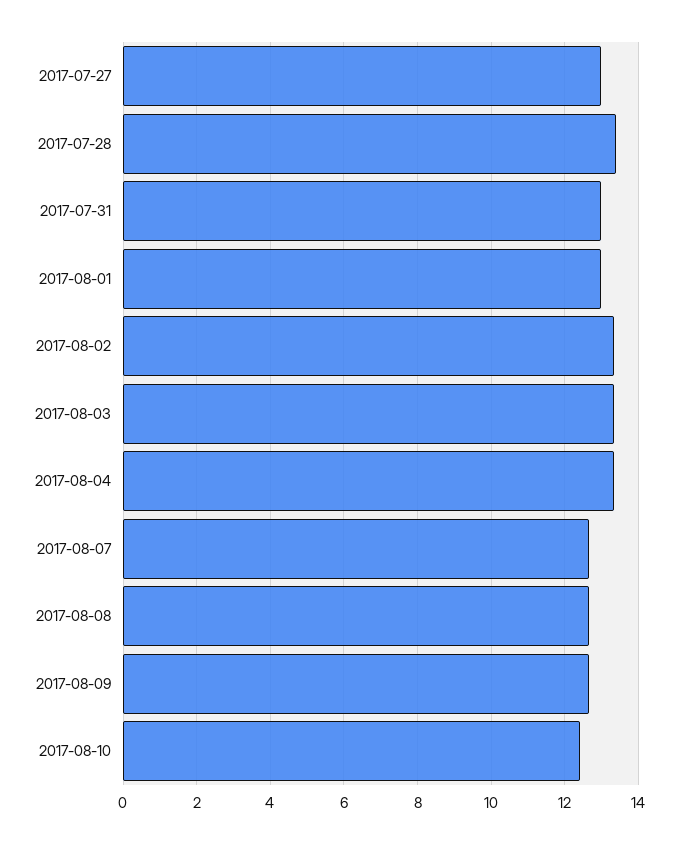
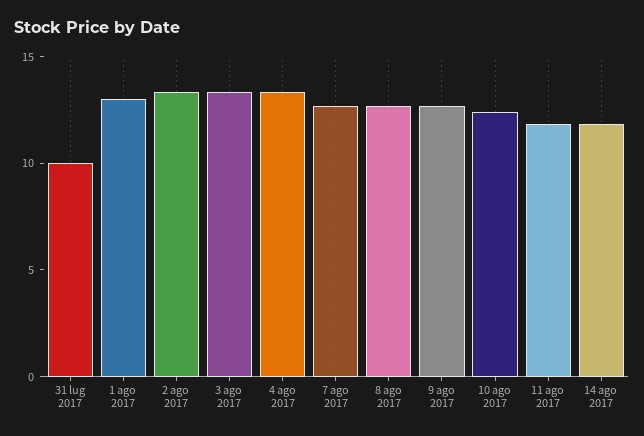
2017-07-27: 13 -> none
2017-07-28: 13.4 -> none
2017-07-31: 13 -> 10
11 ago 2017: none -> 12
14 ago 2017: none -> 12

